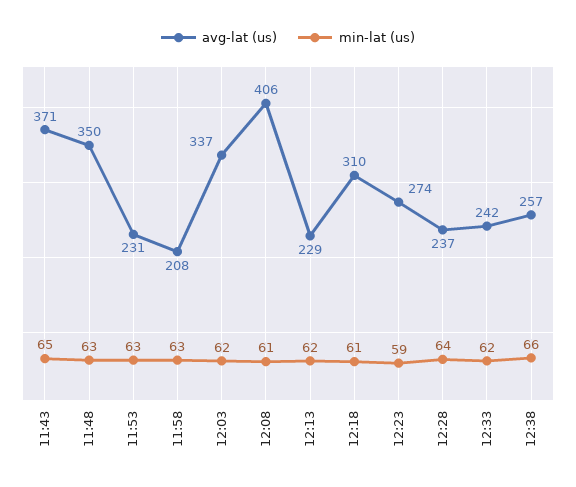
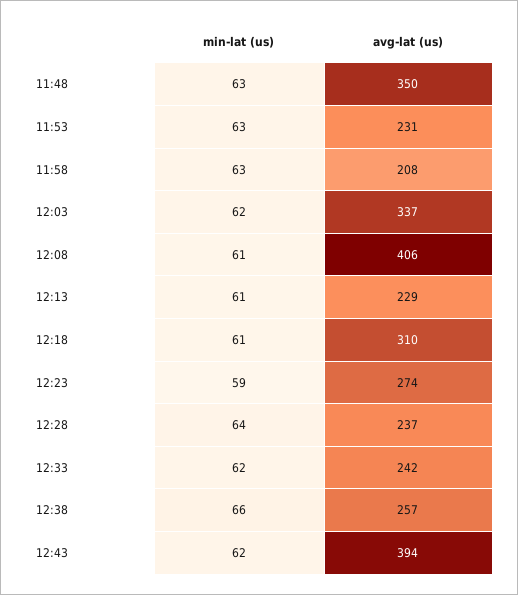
avg-lat (us), 11:43: 371 -> none
min-lat (us), 11:43: 65 -> none
min-lat (us), 12:13: 62 -> 61
min-lat (us), 12:43: none -> 62
avg-lat (us), 12:43: none -> 394

